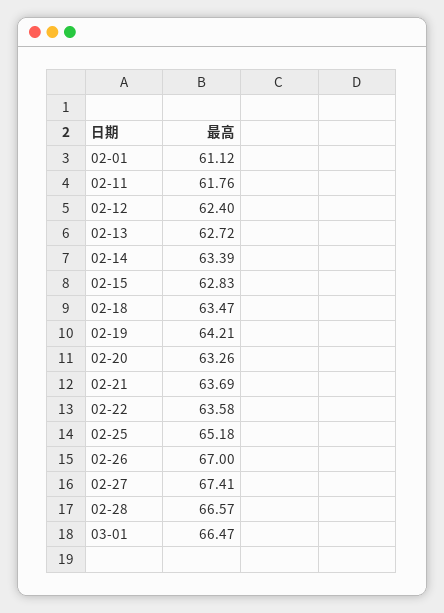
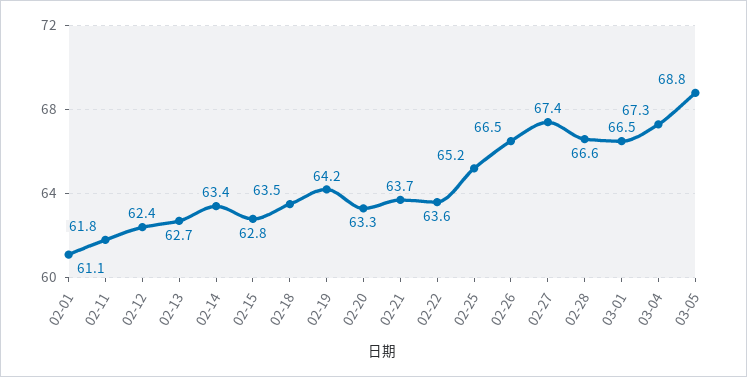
02-26: 67 -> 66.5
03-04: none -> 67.3
03-05: none -> 68.8

